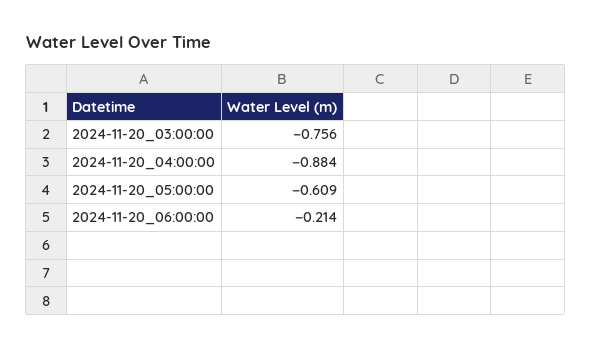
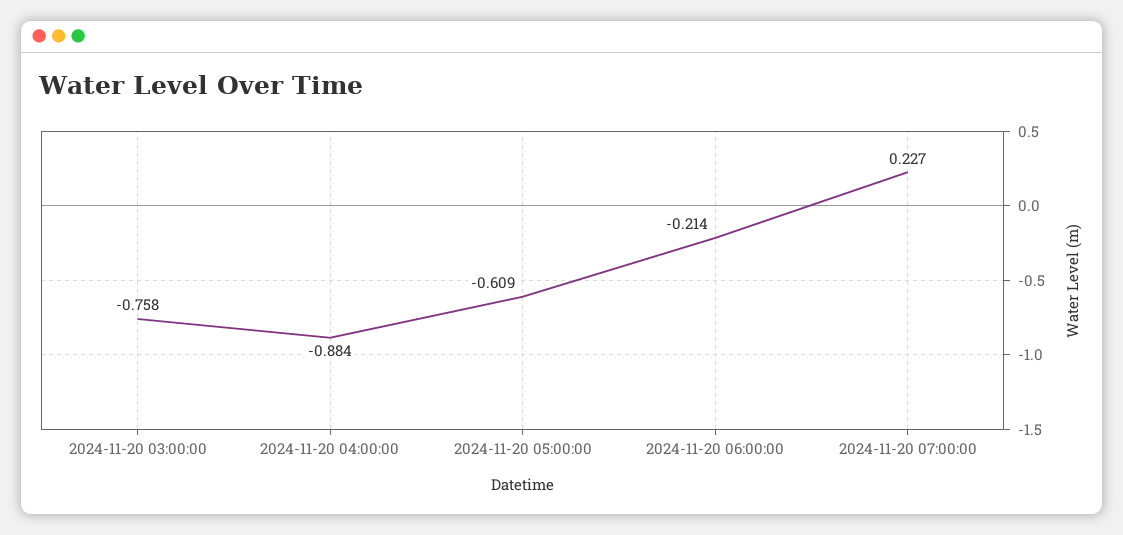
2024-11-20_03:00:00: -0.756 -> -0.758
2024-11-20 07:00:00: none -> 0.227

